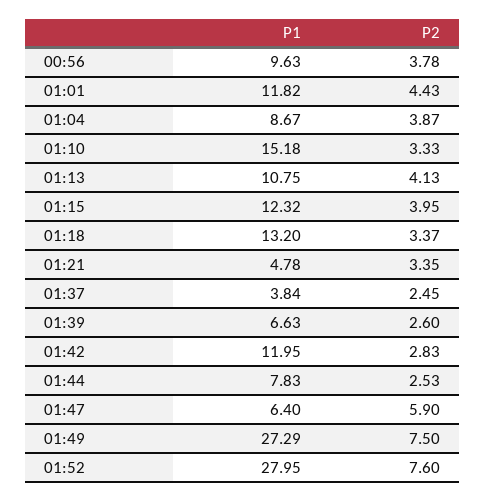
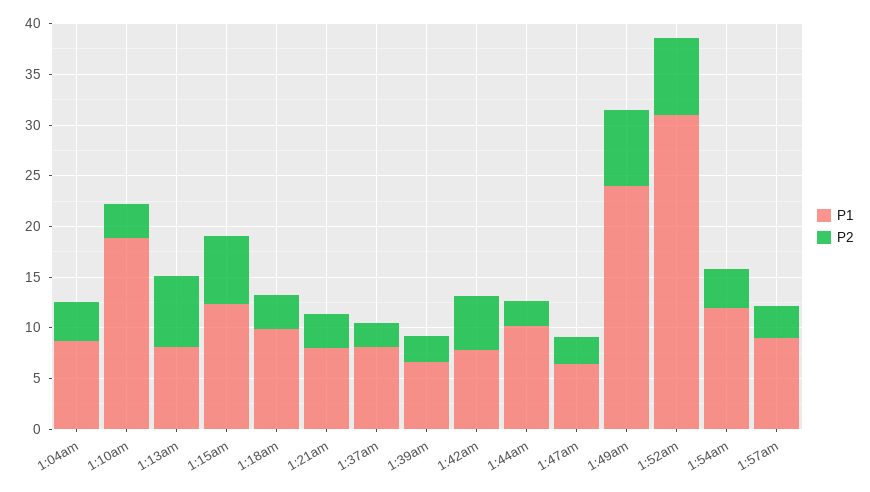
P1, 00:56: 9.63 -> none
P2, 00:56: 3.78 -> none
P1, 01:01: 11.82 -> none
P2, 01:01: 4.43 -> none
P1, 01:10: 15.18 -> 19
P1, 01:13: 10.75 -> 8
P2, 01:13: 4.13 -> 7
P2, 01:15: 3.95 -> 7
P1, 01:18: 13.2 -> 10
P1, 01:21: 4.78 -> 8
P1, 01:37: 3.84 -> 8
P1, 01:42: 11.95 -> 8
P2, 01:42: 2.83 -> 5
P1, 01:44: 7.83 -> 10
P2, 01:47: 5.9 -> 3
P1, 01:49: 27.29 -> 24
P1, 01:52: 27.95 -> 31
P1, 1:54am: none -> 12
P2, 1:54am: none -> 4
P1, 1:57am: none -> 9
P2, 1:57am: none -> 3

